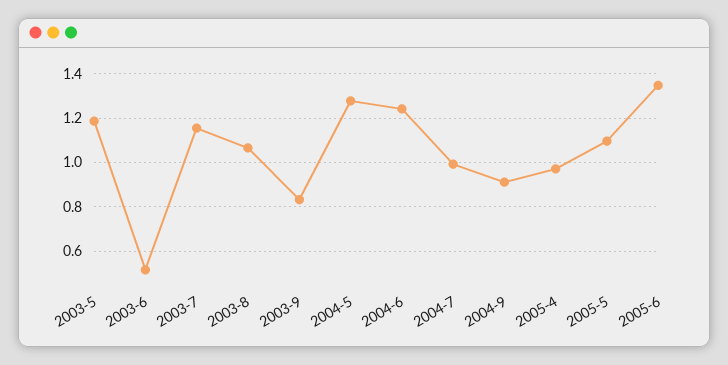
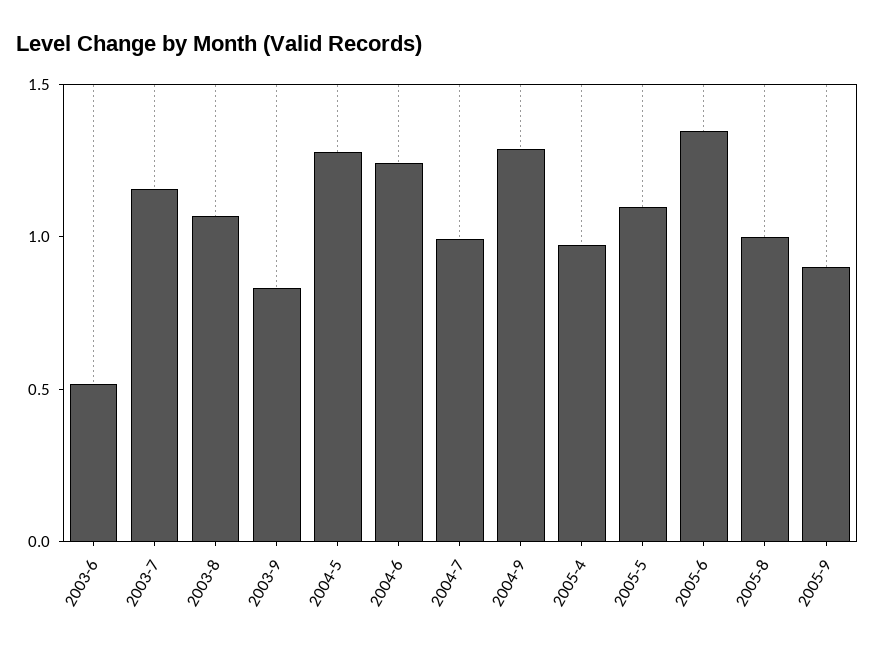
2003-5: 1.2 -> none
2004-9: 0.9 -> 1.3
2005-8: none -> 1
2005-9: none -> 0.9

